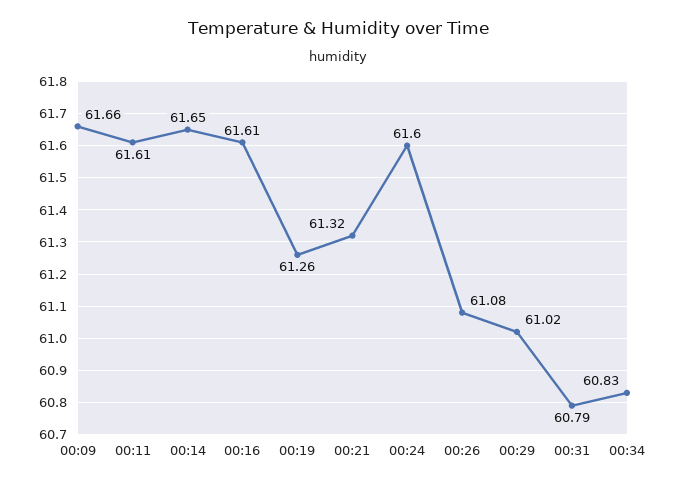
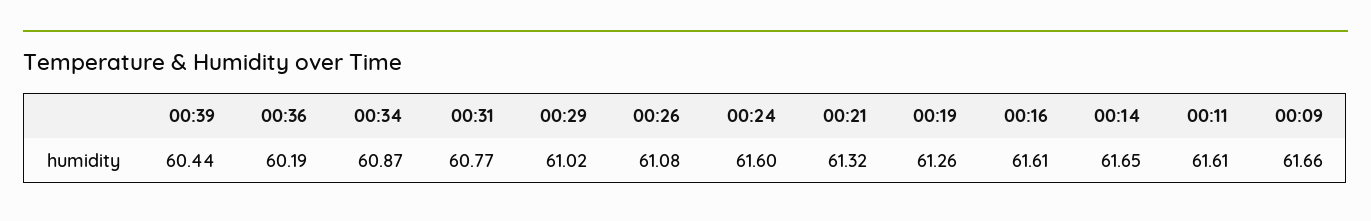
00:31: 60.79 -> 60.77
00:34: 60.83 -> 60.87
00:39: none -> 60.44
00:36: none -> 60.19

